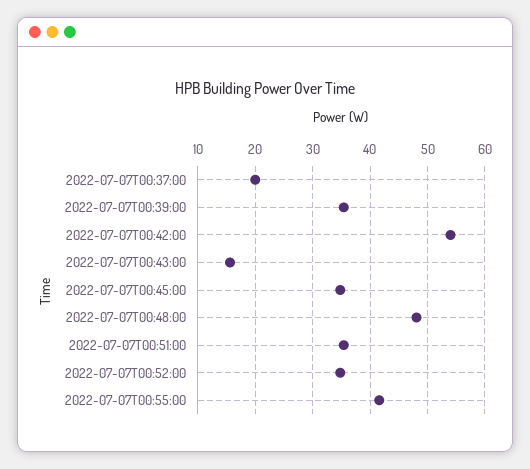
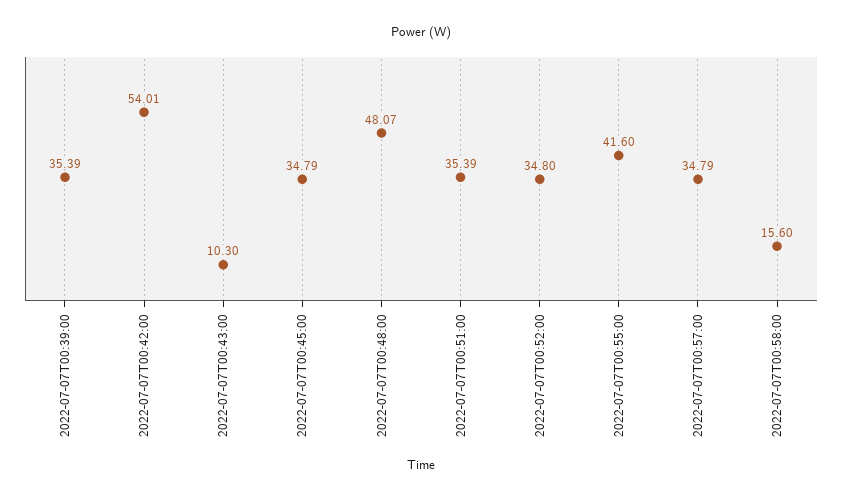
2022-07-07T00:37:00: 20 -> none
2022-07-07T00:43:00: 16 -> 10.3
2022-07-07T00:57:00: none -> 34.79
2022-07-07T00:58:00: none -> 15.6

